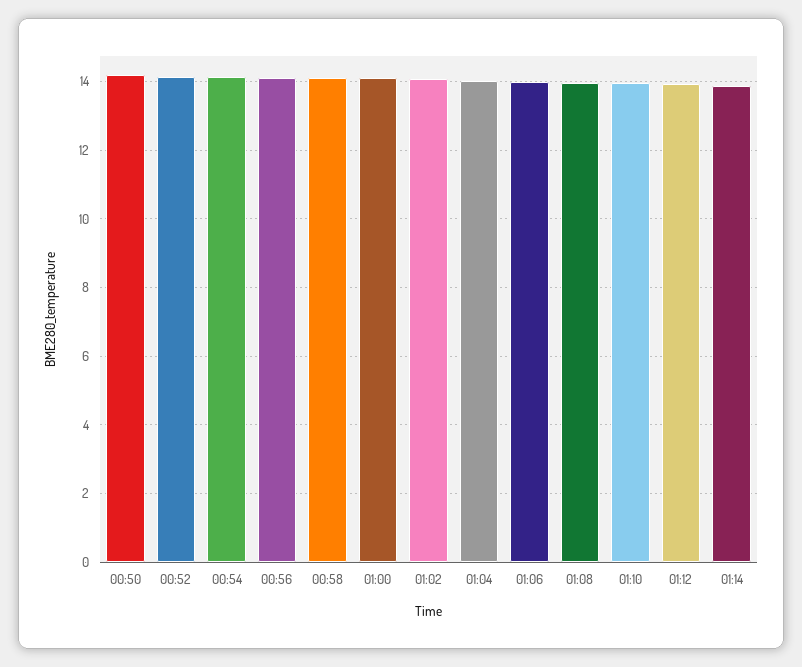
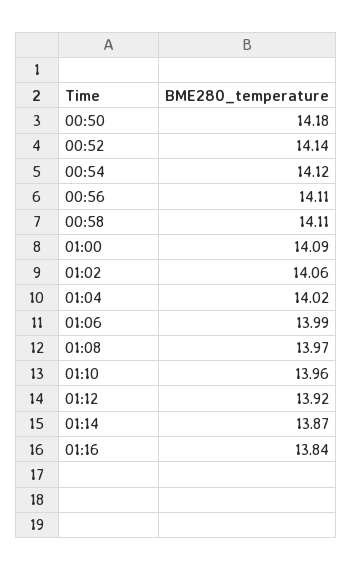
01:16: none -> 13.84

